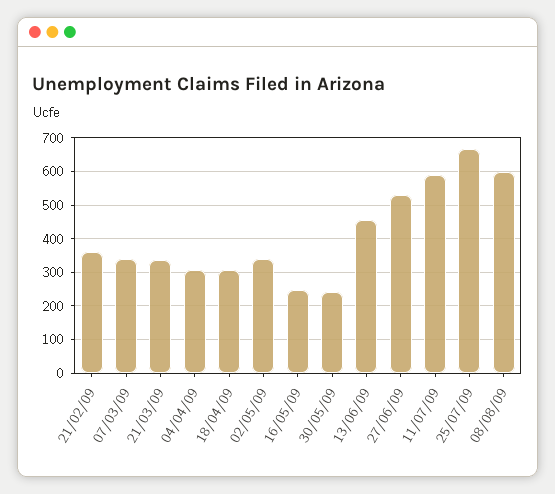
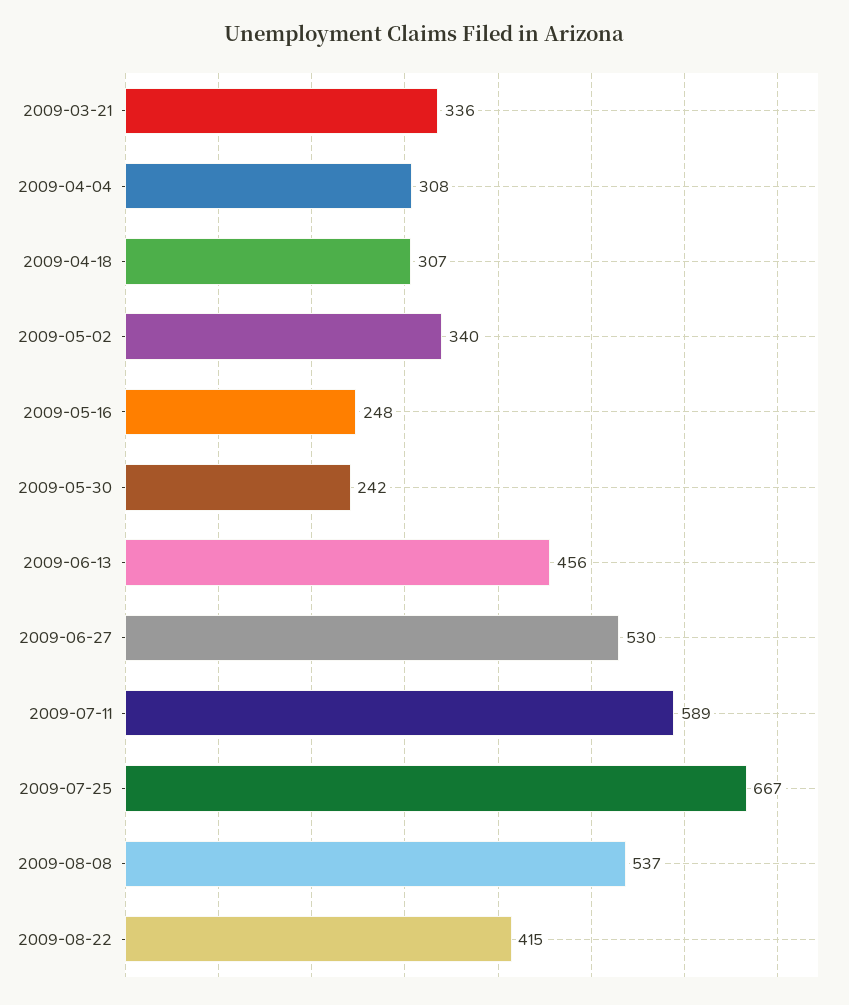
21/02/09: 360 -> none
07/03/09: 340 -> none
08/08/09: 600 -> 537
2009-08-22: none -> 415

